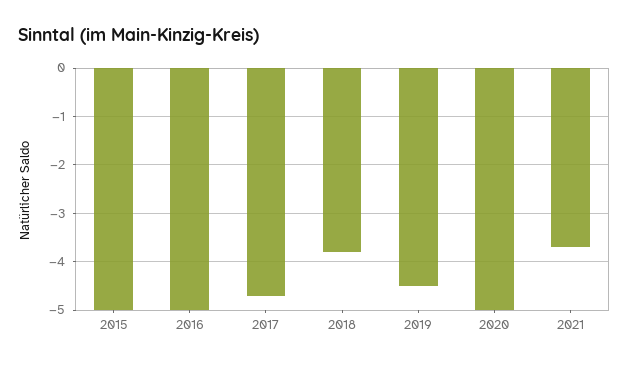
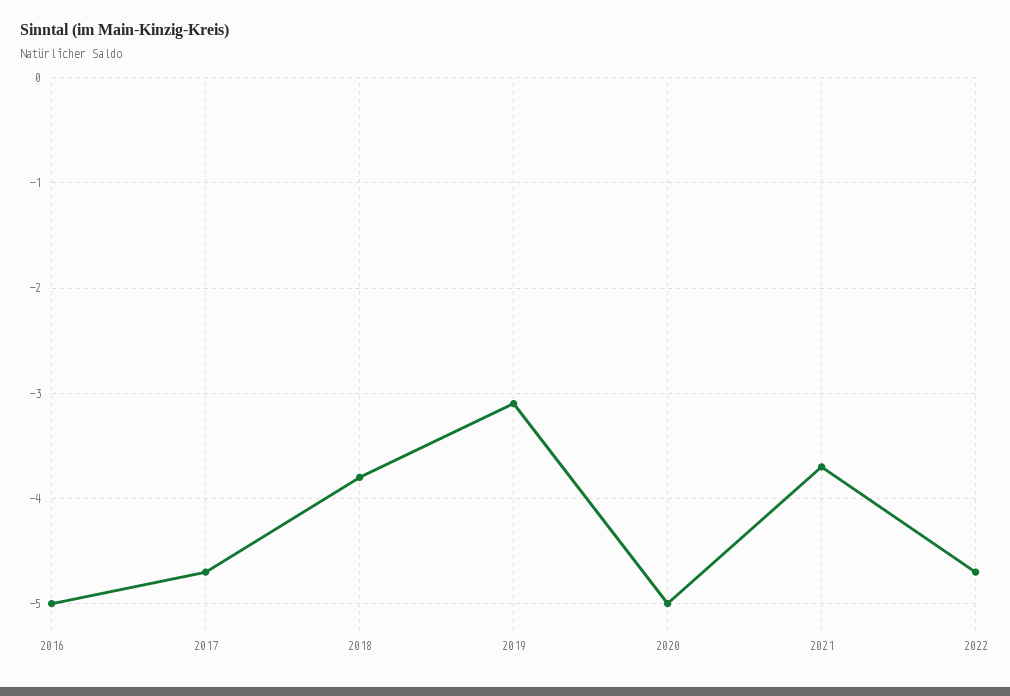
2015: -5 -> none
2019: -4.5 -> -3.1
2022: none -> -4.7

